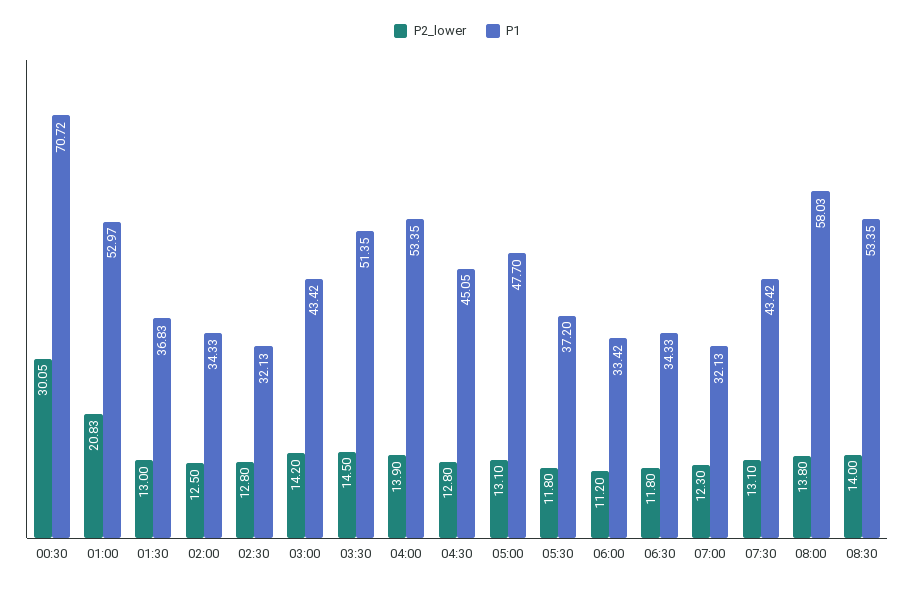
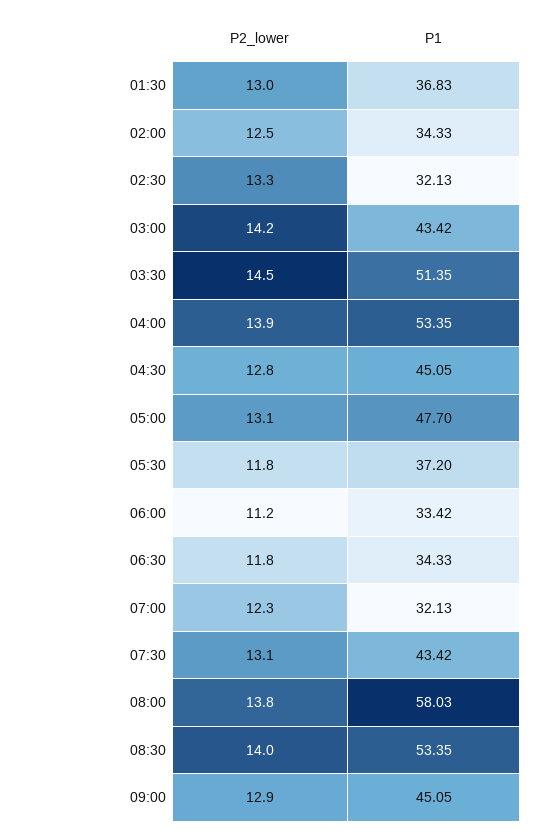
P2_lower, 00:30: 30.05 -> none
P1, 00:30: 70.72 -> none
P2_lower, 01:00: 20.83 -> none
P1, 01:00: 52.97 -> none
P2_lower, 02:30: 12.8 -> 13.3
P2_lower, 09:00: none -> 12.9
P1, 09:00: none -> 45.05

